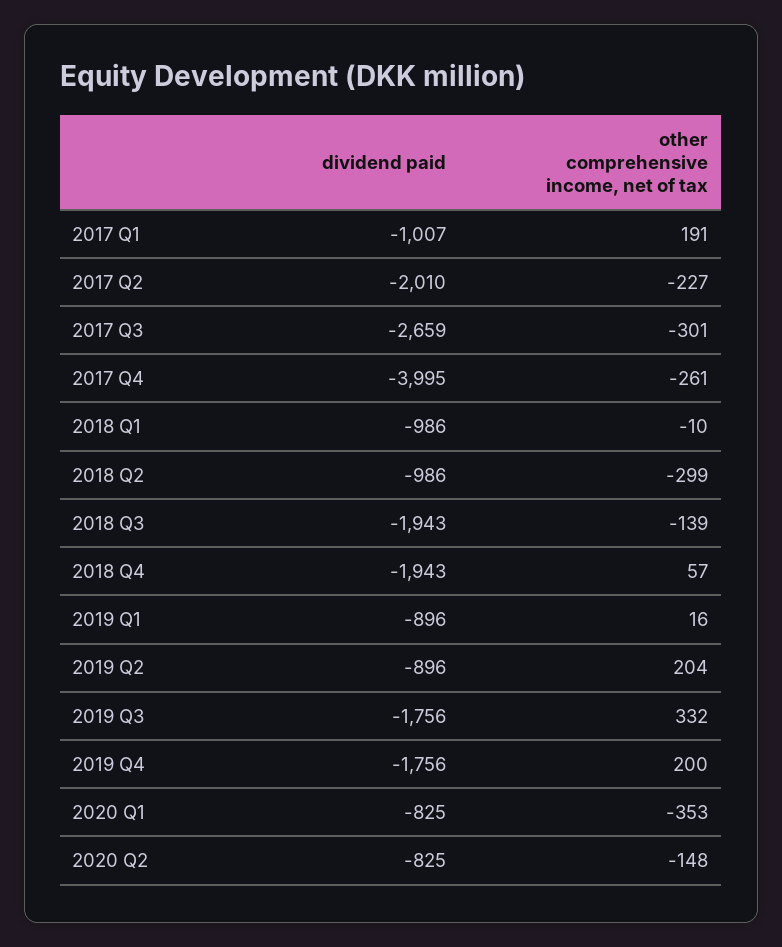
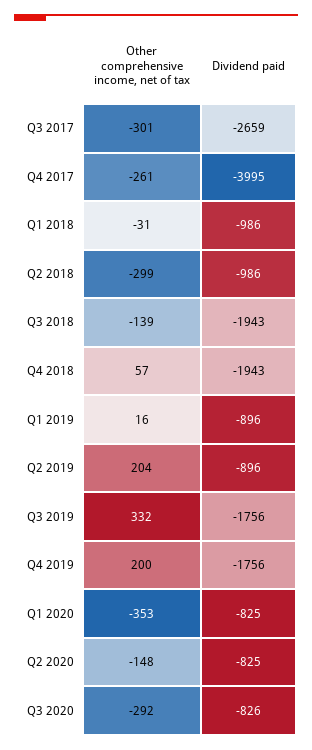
dividend paid, 2017 Q1: -1007 -> none
other comprehensive income, net of tax, 2017 Q1: 191 -> none
dividend paid, 2017 Q2: -2010 -> none
other comprehensive income, net of tax, 2017 Q2: -227 -> none
other comprehensive income, net of tax, 2018 Q1: -10 -> -31
other comprehensive income, net of tax, Q3 2020: none -> -292
dividend paid, Q3 2020: none -> -826

